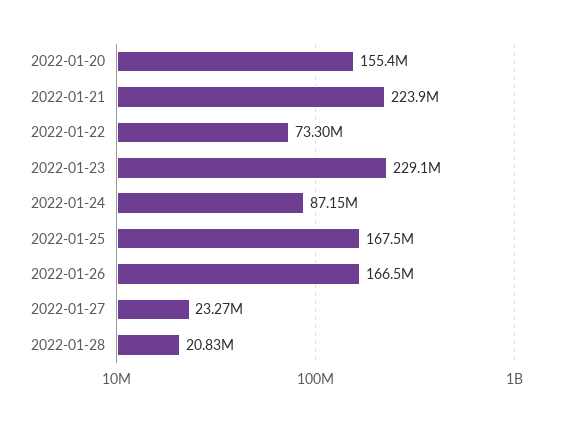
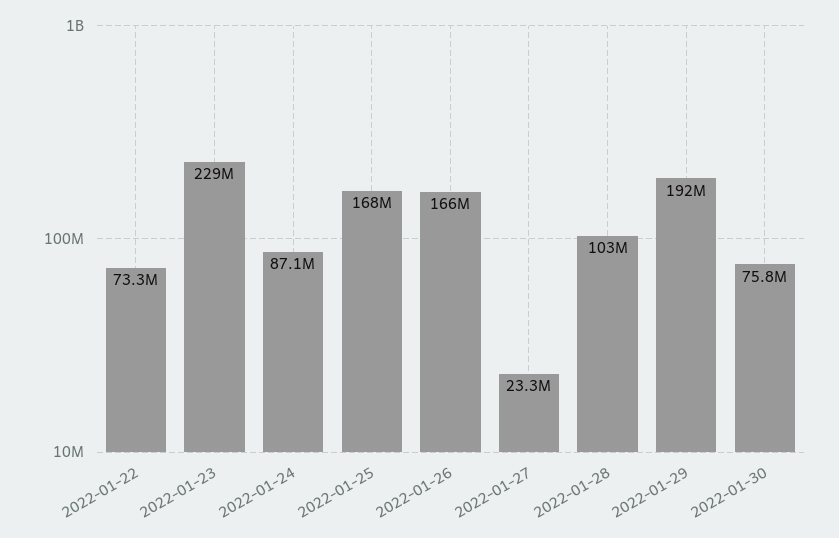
2022-01-20: 155400000 -> none
2022-01-21: 223900000 -> none
2022-01-28: 20830000 -> 103000000
2022-01-29: none -> 192000000
2022-01-30: none -> 75800000

